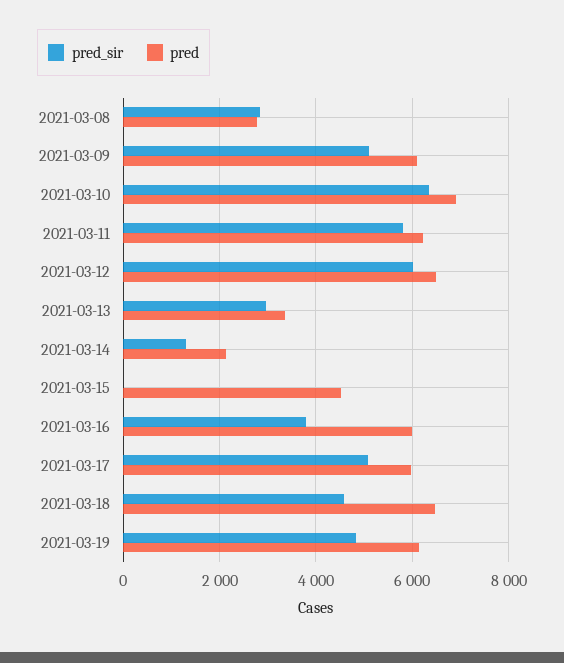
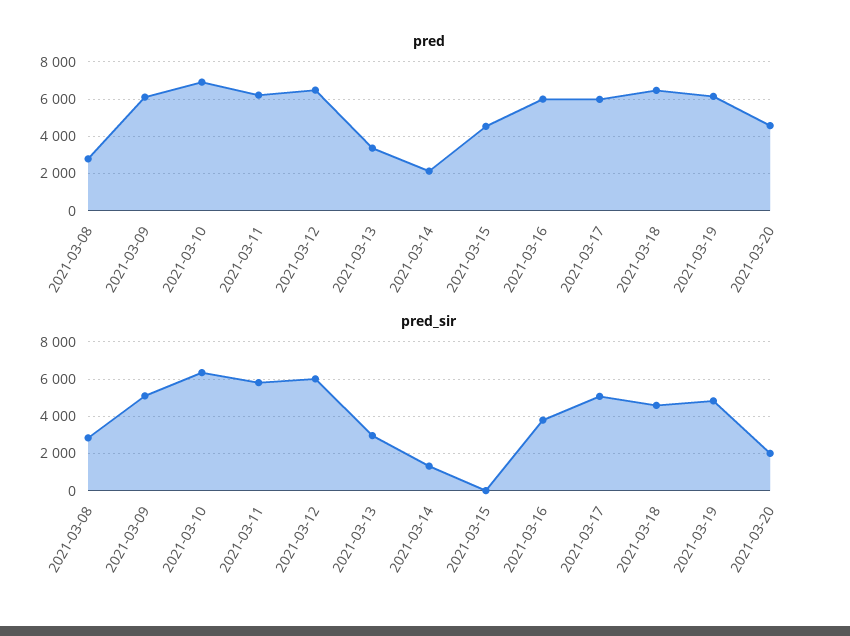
pred, 2021-03-20: none -> 4500
pred_sir, 2021-03-20: none -> 2000

